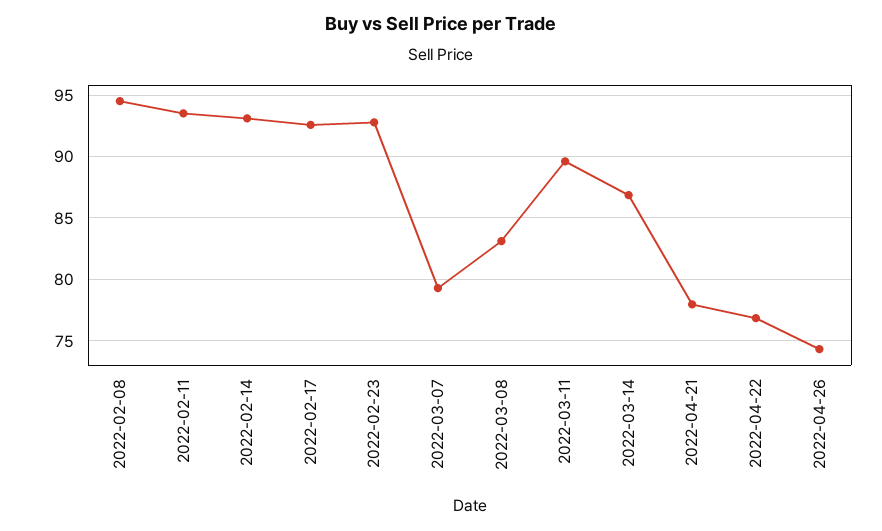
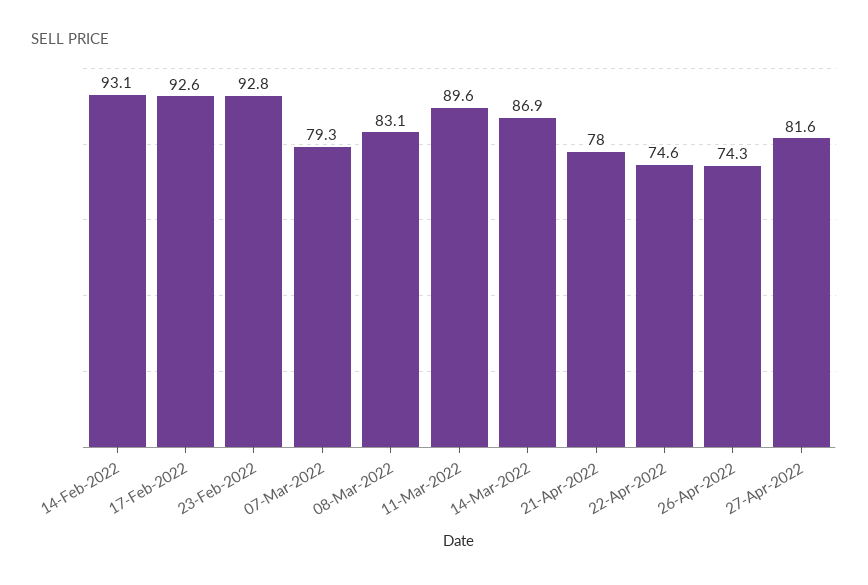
2022-02-08: 94.5 -> none
2022-02-11: 93.5 -> none
2022-04-22: 77 -> 74.6
27-Apr-2022: none -> 81.6

